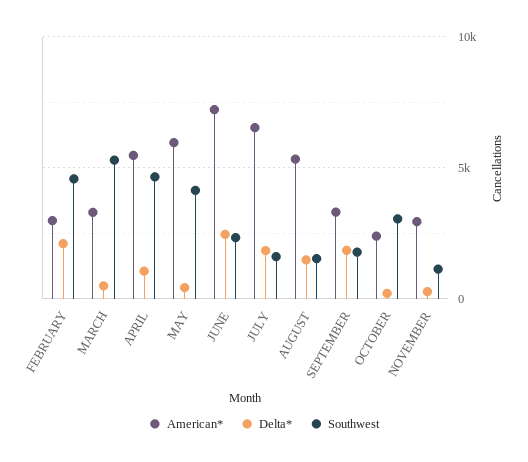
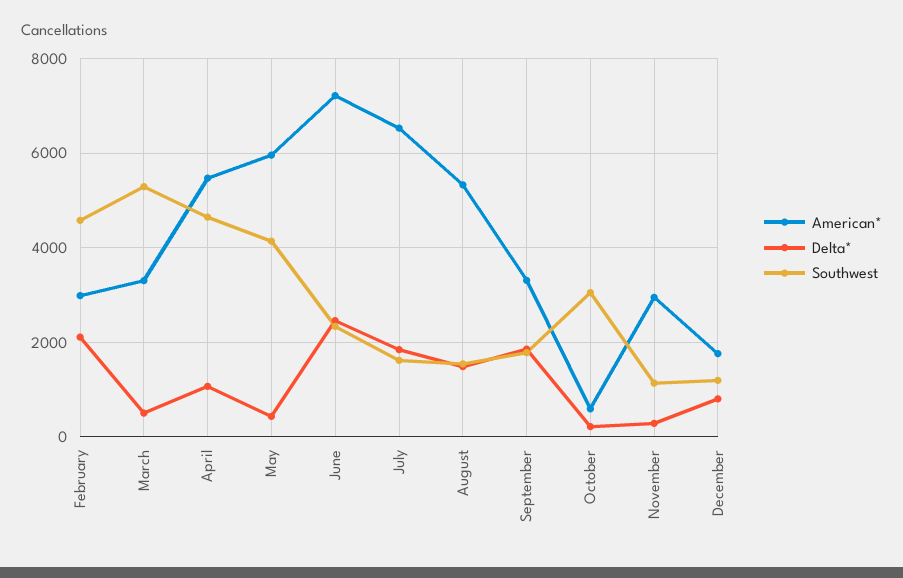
American*, OCTOBER: 2500 -> 600
American*, December: none -> 1800
Delta*, December: none -> 800
Southwest, December: none -> 1200

